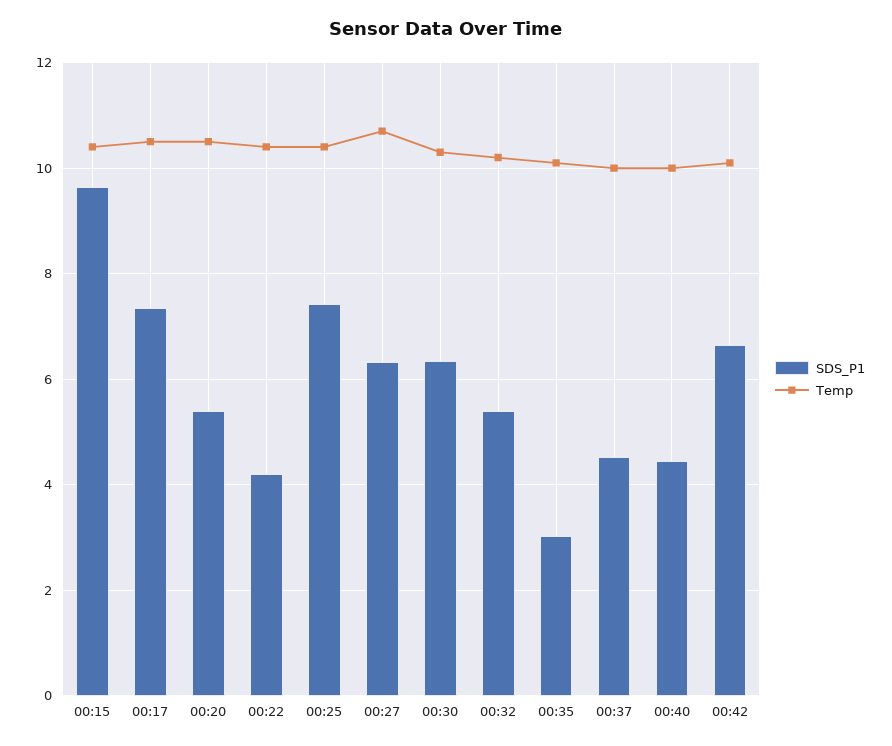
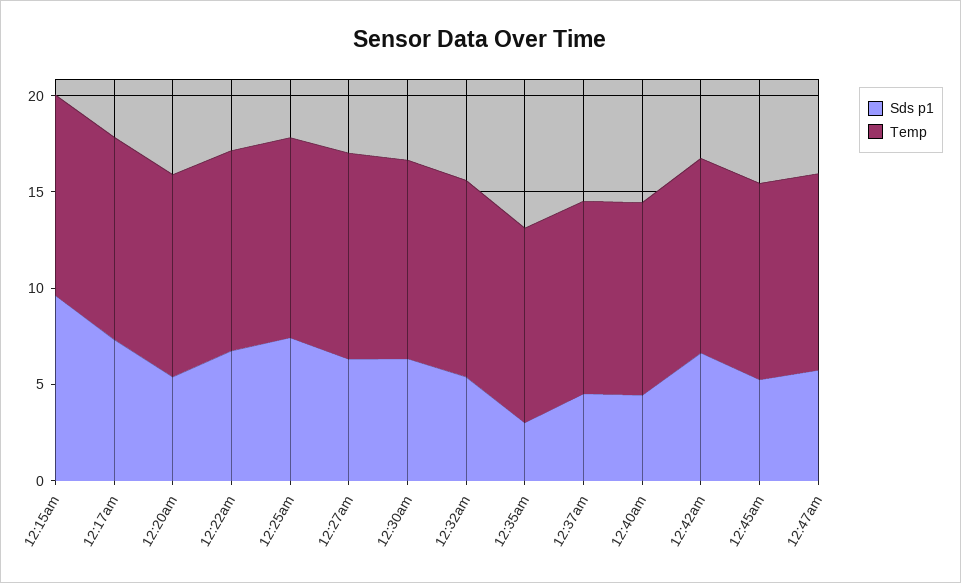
SDS_P1, 00:22: 4.2 -> 7
SDS_P1, 12:45am: none -> 5
Temp, 12:45am: none -> 10
SDS_P1, 12:47am: none -> 6
Temp, 12:47am: none -> 10

